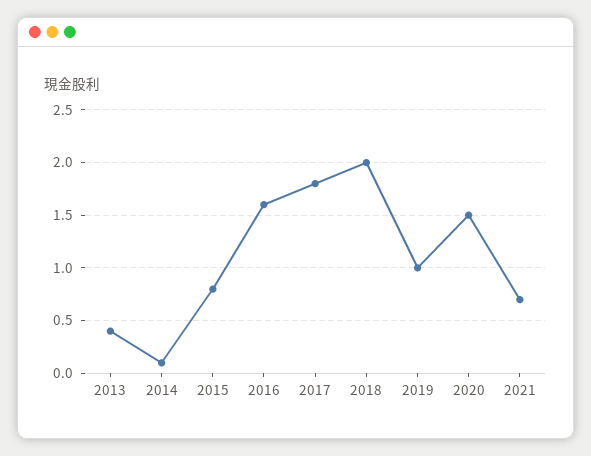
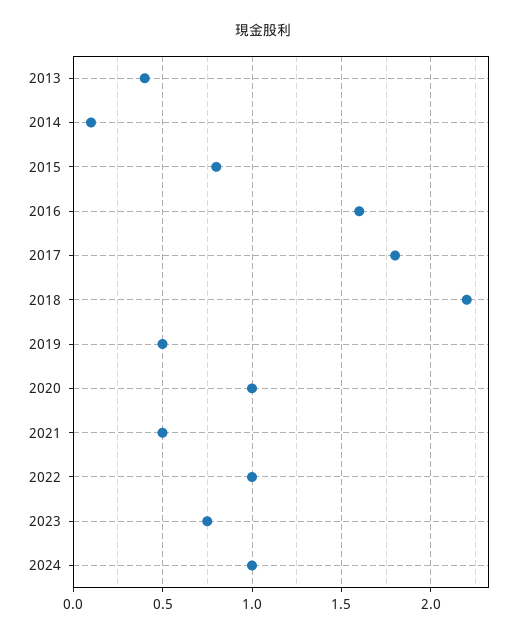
2018: 2 -> 2.2
2019: 1 -> 0.5
2020: 1.5 -> 1
2021: 0.7 -> 0.5
2022: none -> 1
2023: none -> 0.75
2024: none -> 1

